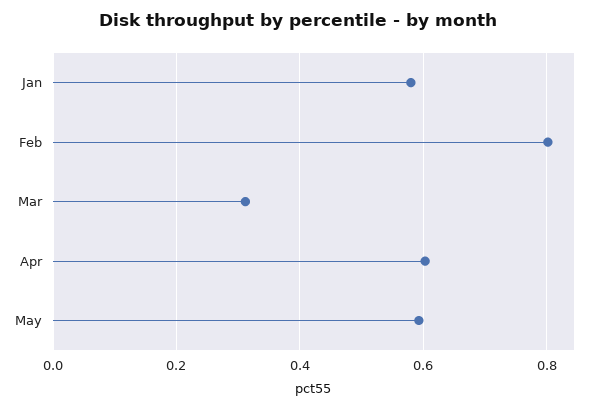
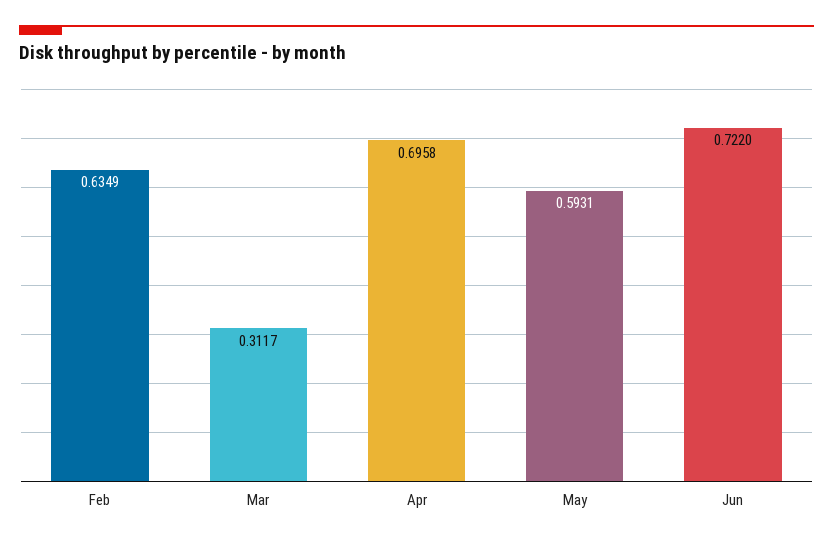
Jan: 0.58 -> none
Feb: 0.8 -> 0.6349
Apr: 0.6 -> 0.6958
Jun: none -> 0.722

